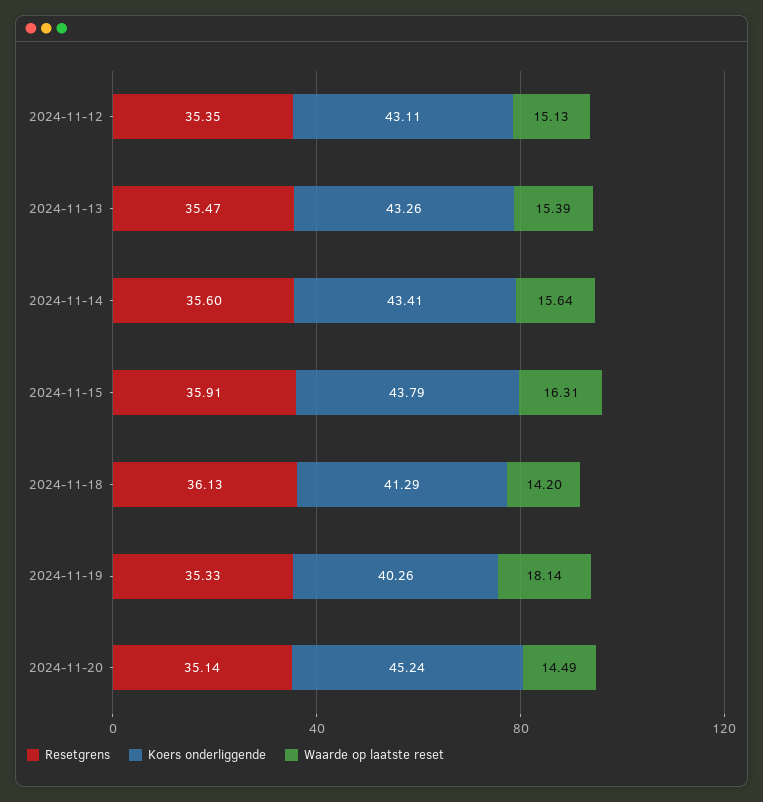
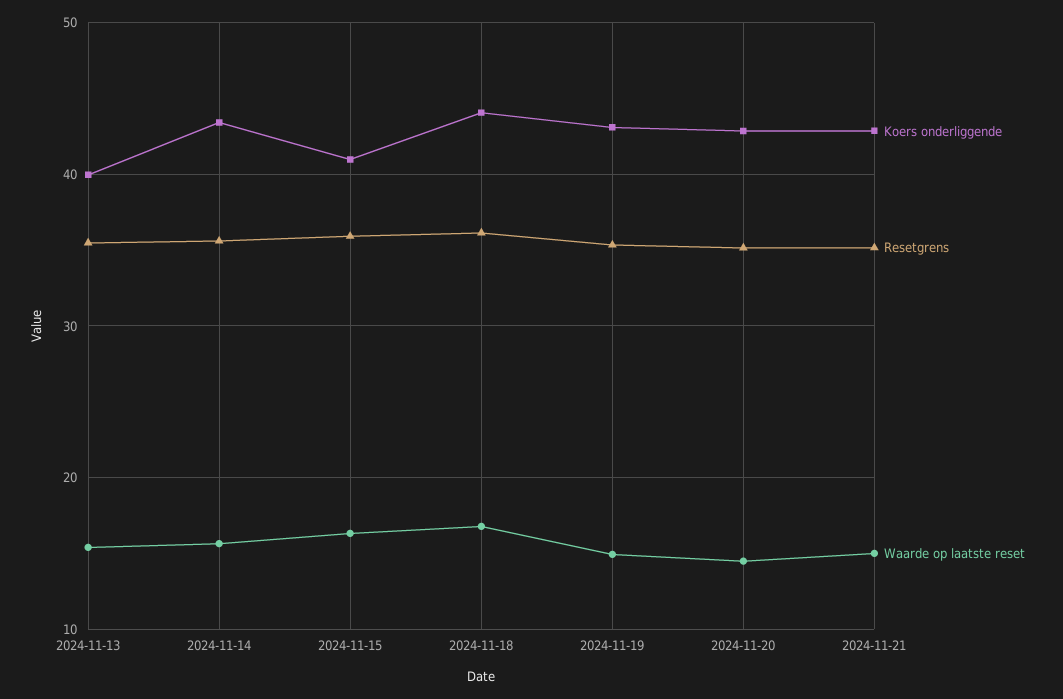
Resetgrens, 2024-11-12: 35.35 -> none
Koers onderliggende, 2024-11-12: 43.11 -> none
Waarde op laatste reset, 2024-11-12: 15.13 -> none
Koers onderliggende, 2024-11-13: 43.26 -> 40
Koers onderliggende, 2024-11-15: 43.79 -> 41
Koers onderliggende, 2024-11-18: 41.29 -> 44
Waarde op laatste reset, 2024-11-18: 14.2 -> 17
Koers onderliggende, 2024-11-19: 40.26 -> 43
Waarde op laatste reset, 2024-11-19: 18.14 -> 15
Koers onderliggende, 2024-11-20: 45.24 -> 43
Koers onderliggende, 2024-11-21: none -> 43
Resetgrens, 2024-11-21: none -> 35
Waarde op laatste reset, 2024-11-21: none -> 15

